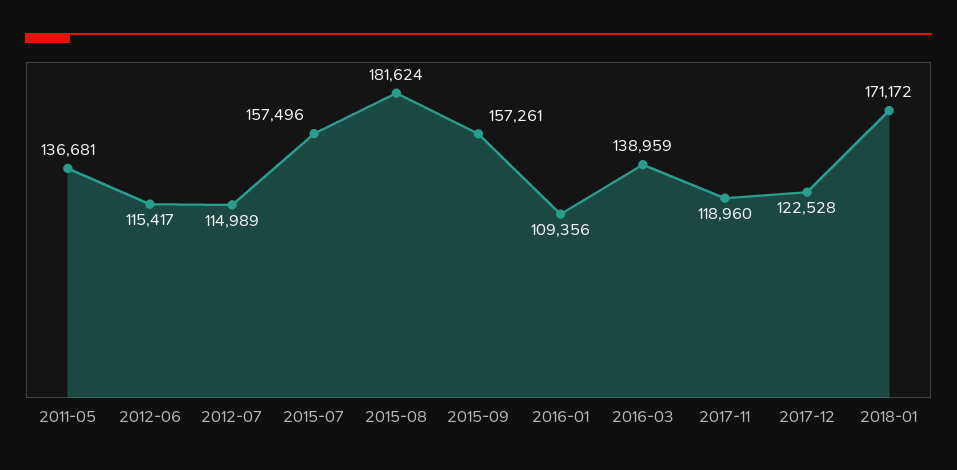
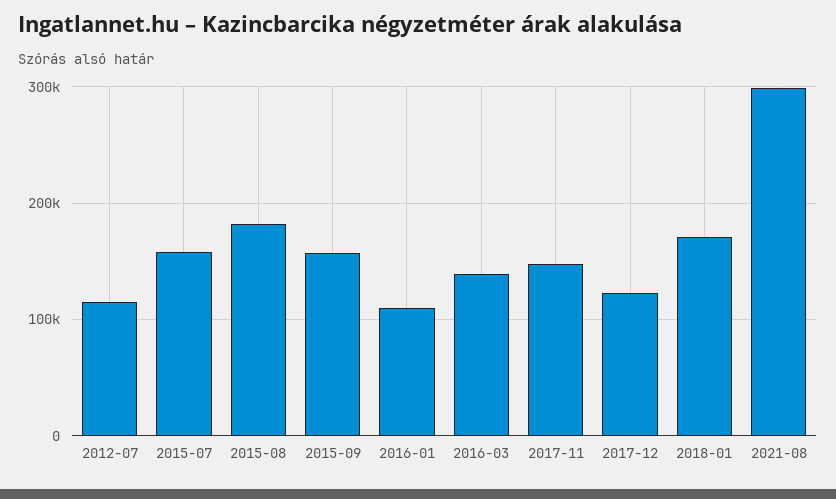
2011-05: 136681 -> none
2012-06: 115417 -> none
2017-11: 118960 -> 150000
2021-08: none -> 300000

